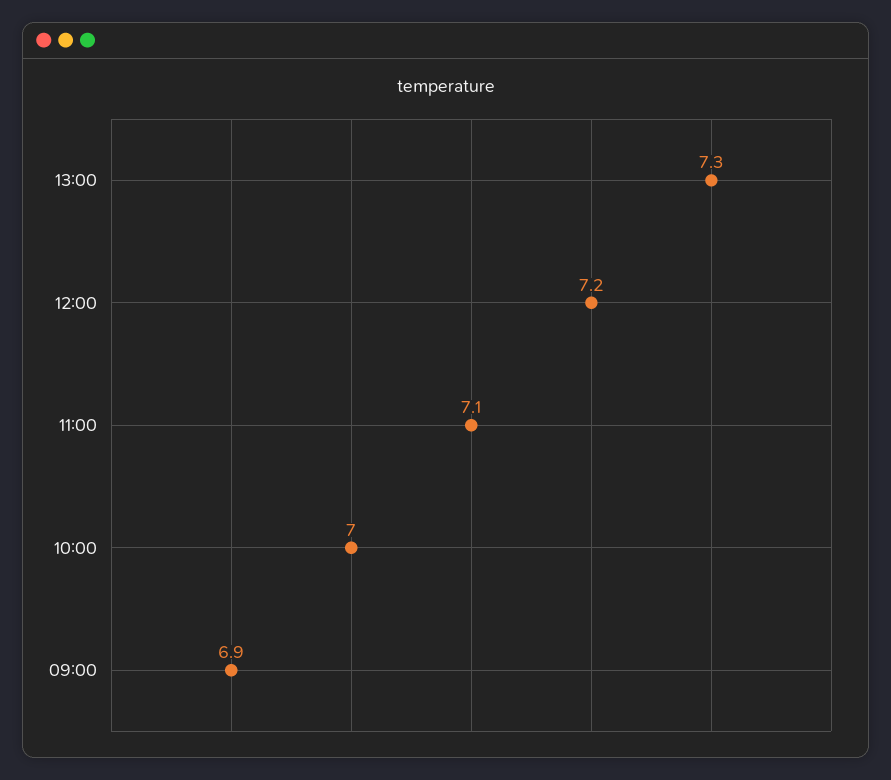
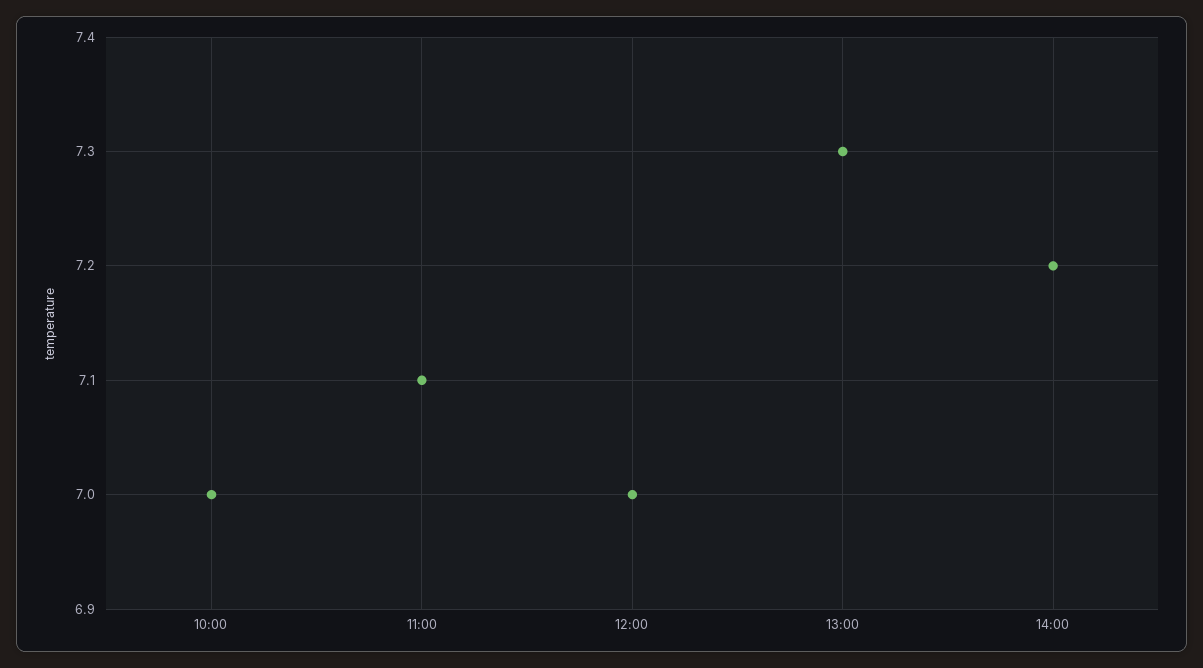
12:00: 7.2 -> 7
09:00: 6.9 -> none
14:00: none -> 7.2

